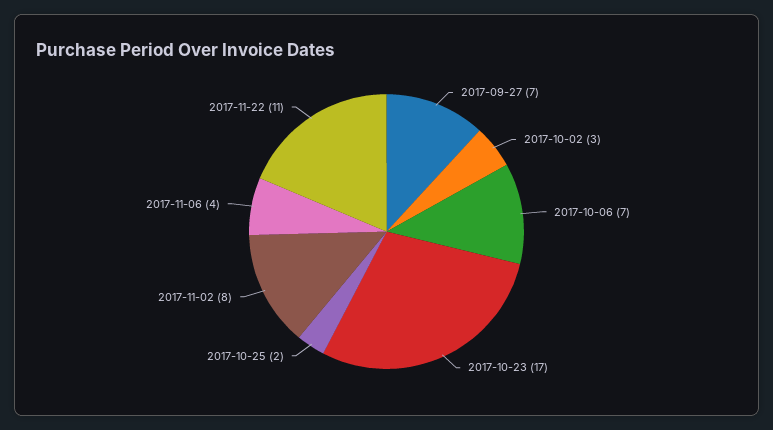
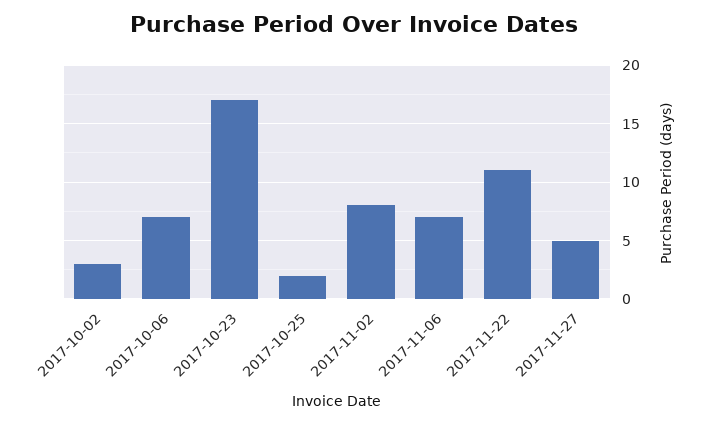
2017-09-27: 7 -> none
2017-11-06: 4 -> 7
2017-11-27: none -> 5

